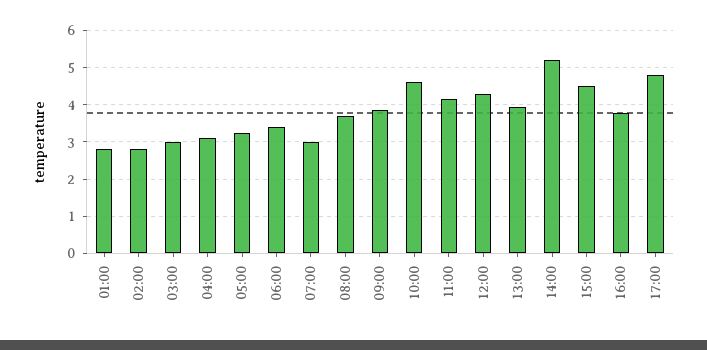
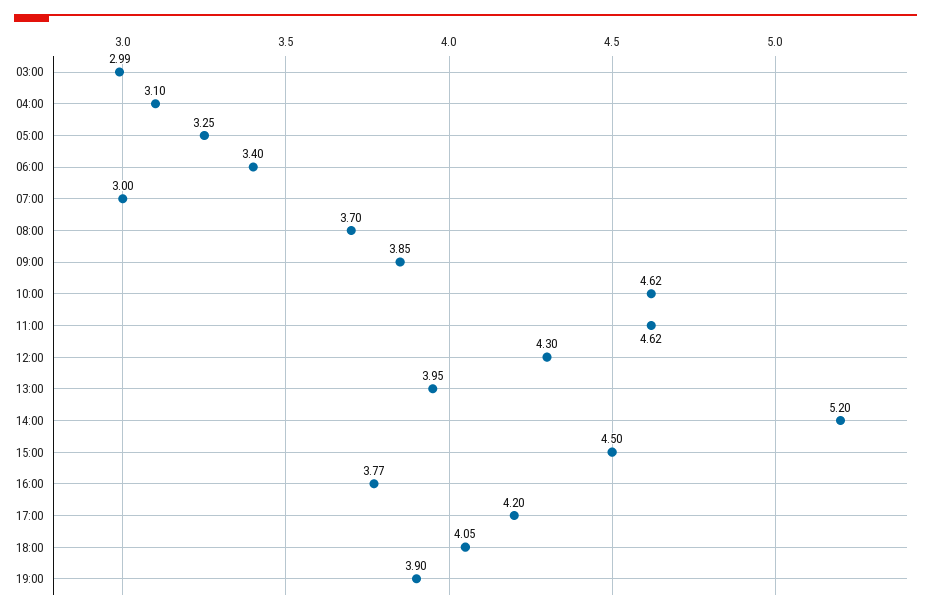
01:00: 2.8 -> none
02:00: 2.8 -> none
11:00: 4.2 -> 4.62
17:00: 4.8 -> 4.2
18:00: none -> 4.05
19:00: none -> 3.9

